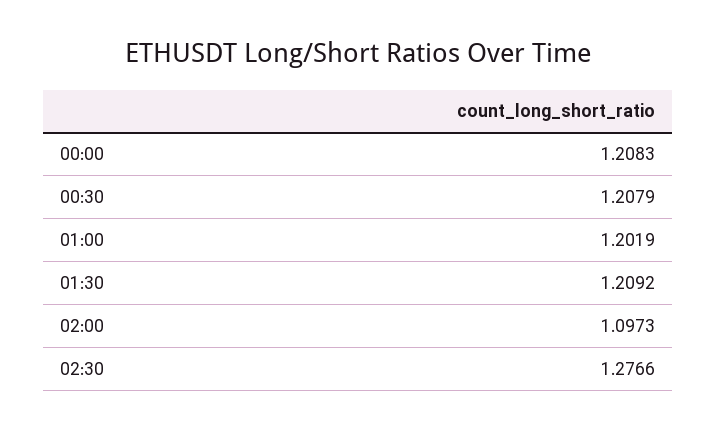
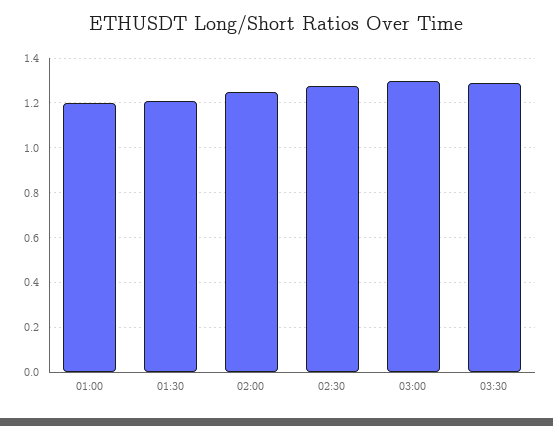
00:00: 1.2083 -> none
00:30: 1.2079 -> none
02:00: 1.0973 -> 1.25
03:00: none -> 1.3
03:30: none -> 1.3

